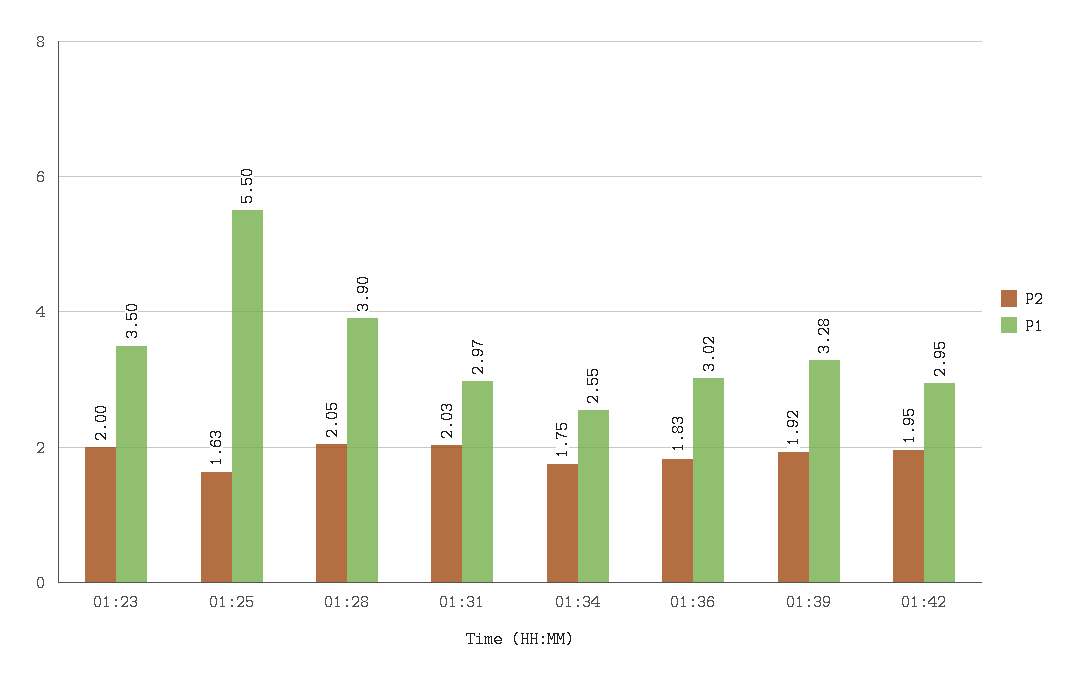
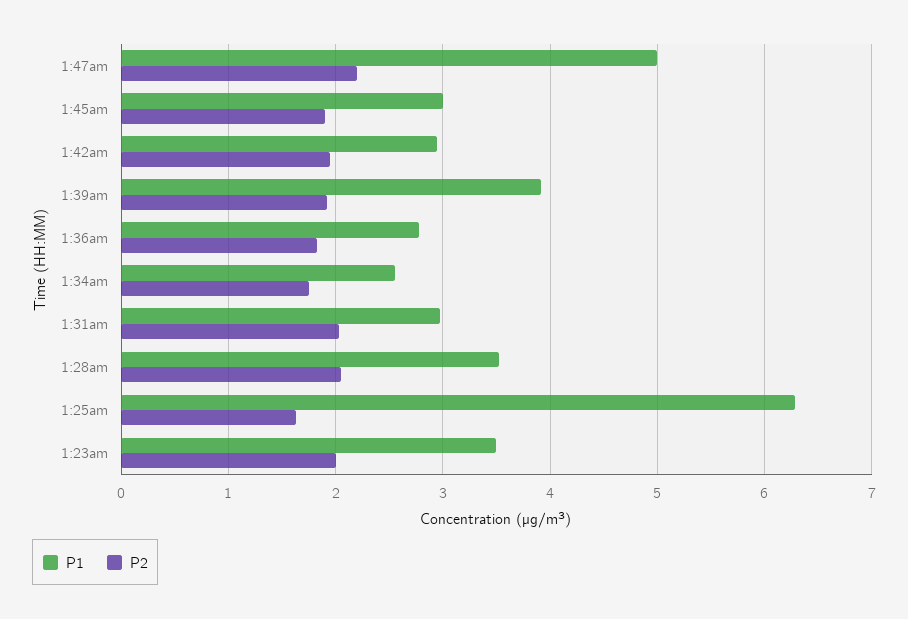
P1, 01:25: 5.5 -> 6.3
P1, 01:28: 3.9 -> 3.5
P1, 01:36: 3.02 -> 2.8
P1, 01:39: 3.28 -> 3.9
P1, 1:47am: none -> 5
P2, 1:47am: none -> 2.2
P1, 1:45am: none -> 3
P2, 1:45am: none -> 1.9

